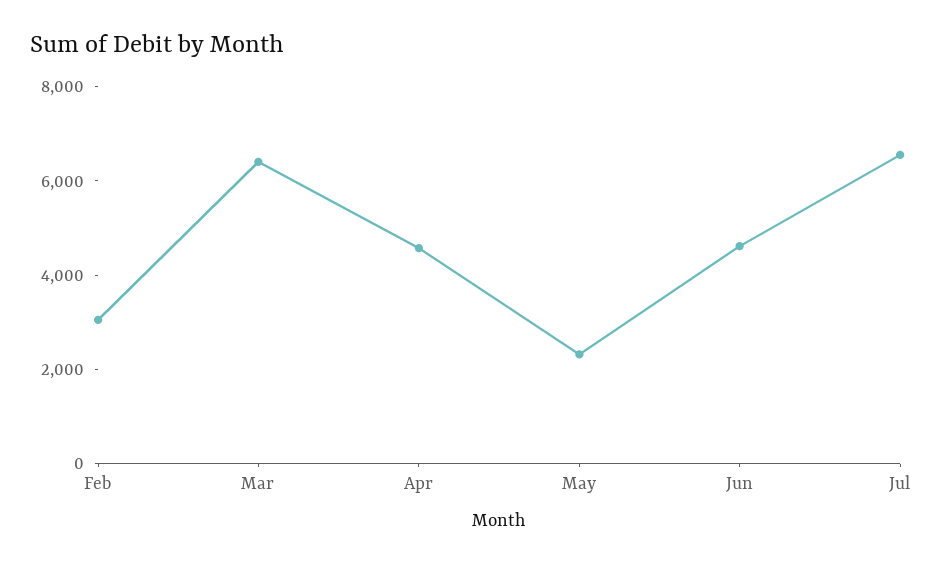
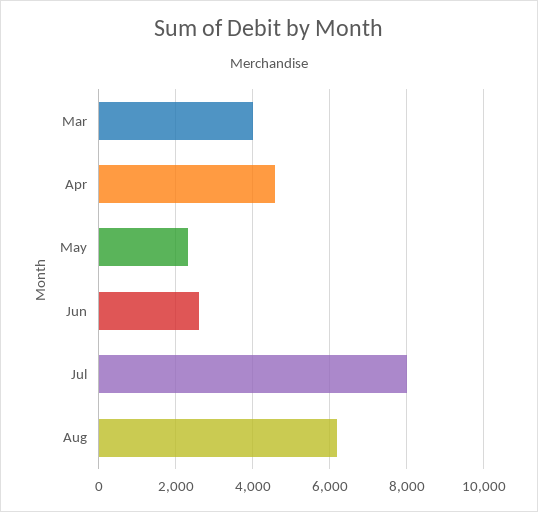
Feb: 3000 -> none
Mar: 6500 -> 4000
Jun: 4500 -> 2600
Jul: 6500 -> 8000
Aug: none -> 6200

